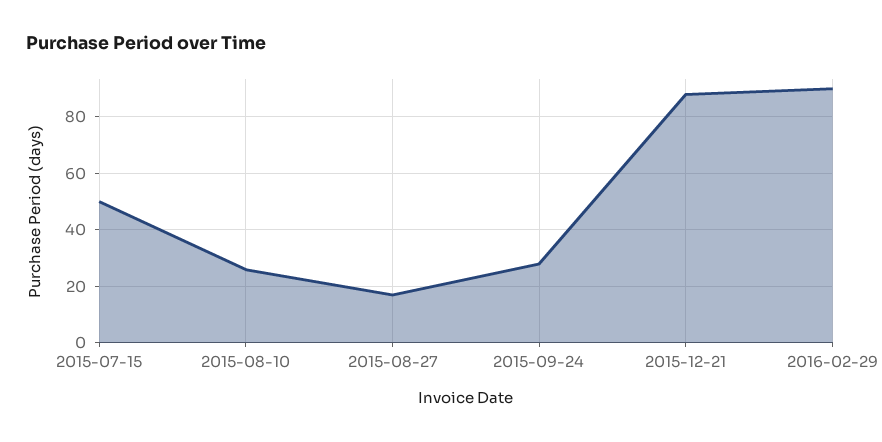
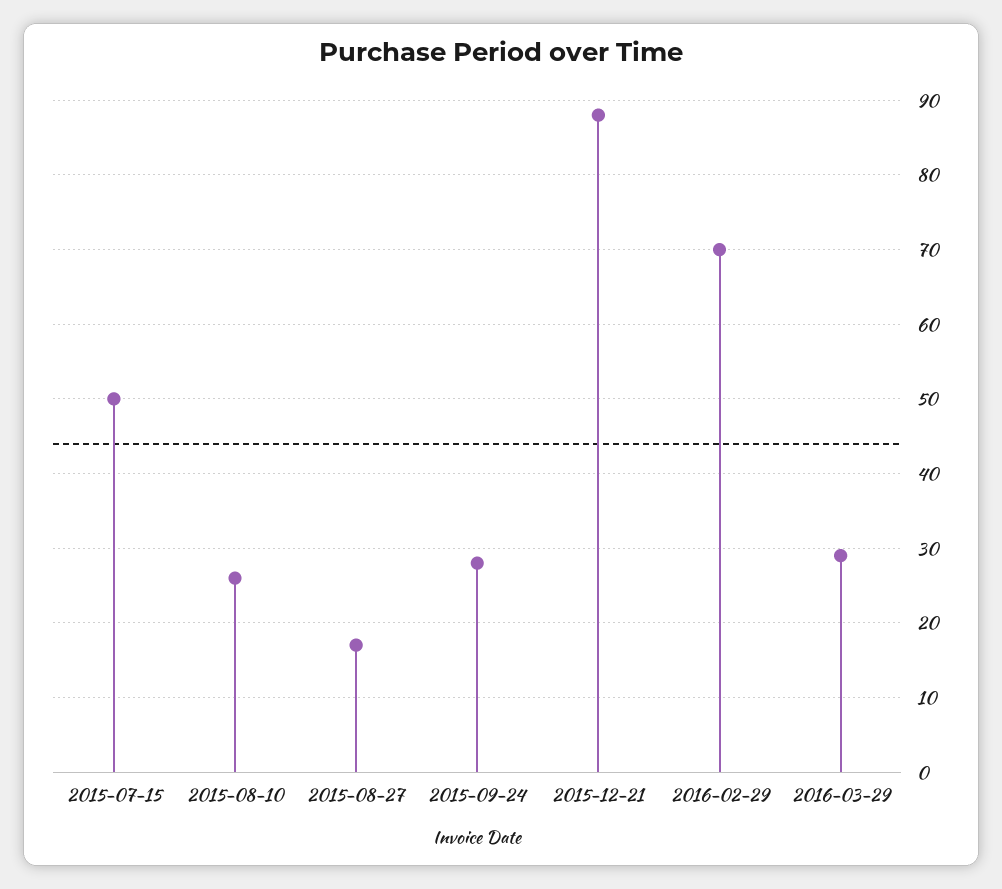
2016-02-29: 90 -> 70
2016-03-29: none -> 29

